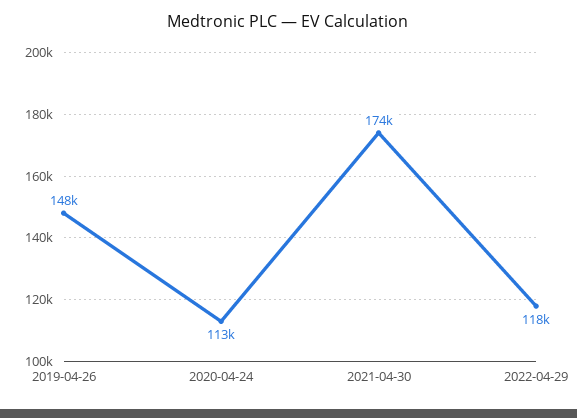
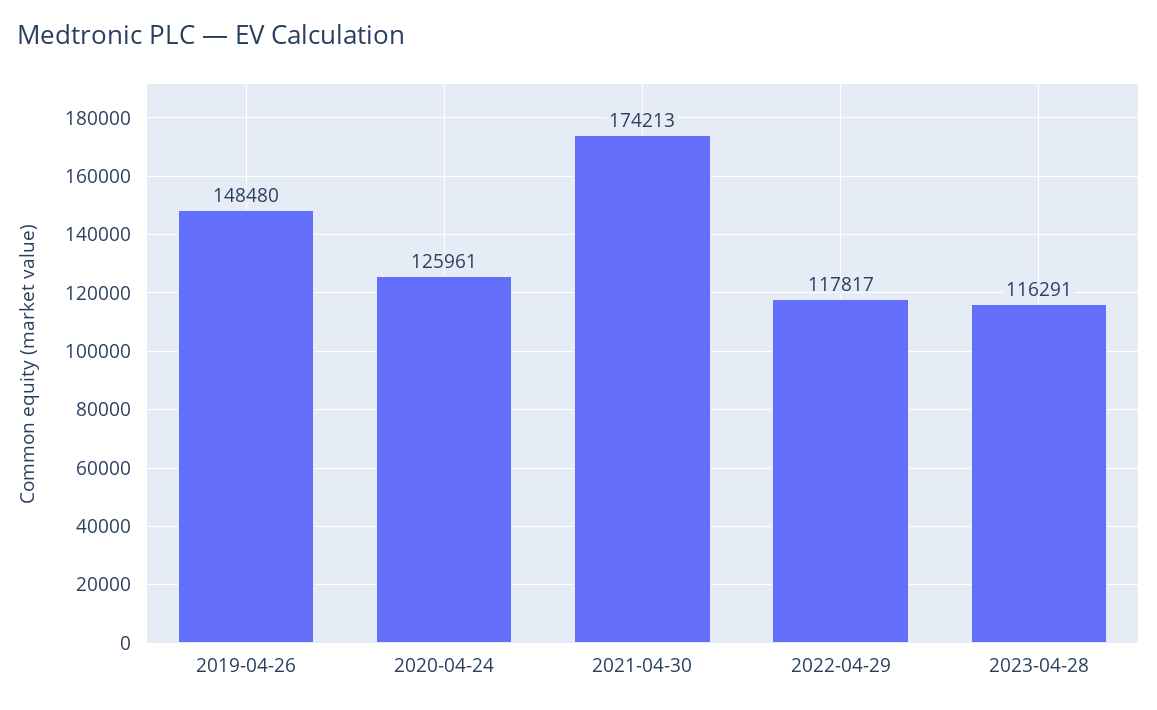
2020-04-24: 113000 -> 125961
2023-04-28: none -> 116291

